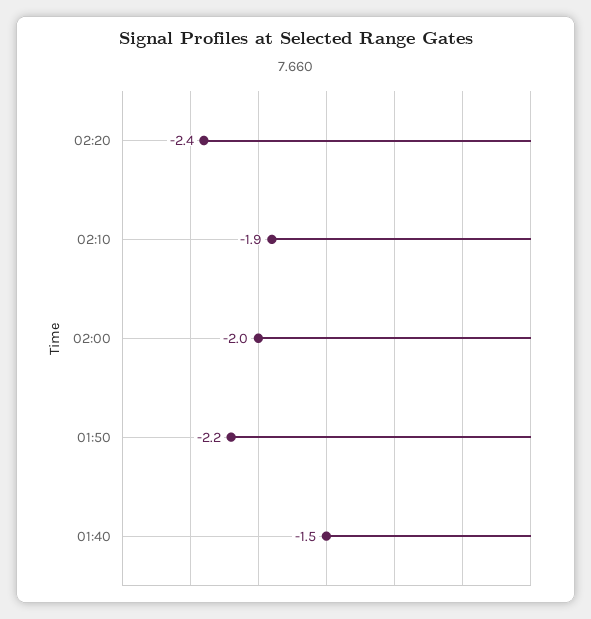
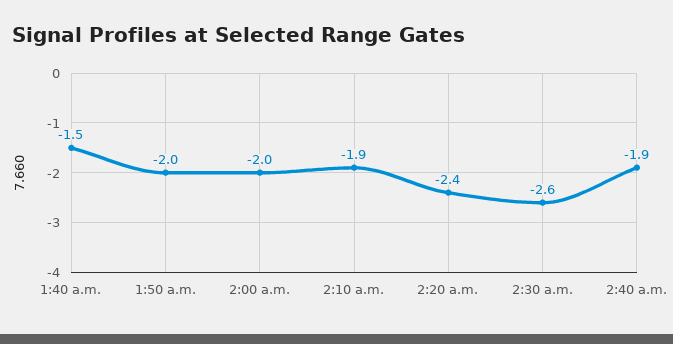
01:50: -2.2 -> -2
2:30 a.m.: none -> -2.6
2:40 a.m.: none -> -1.9

